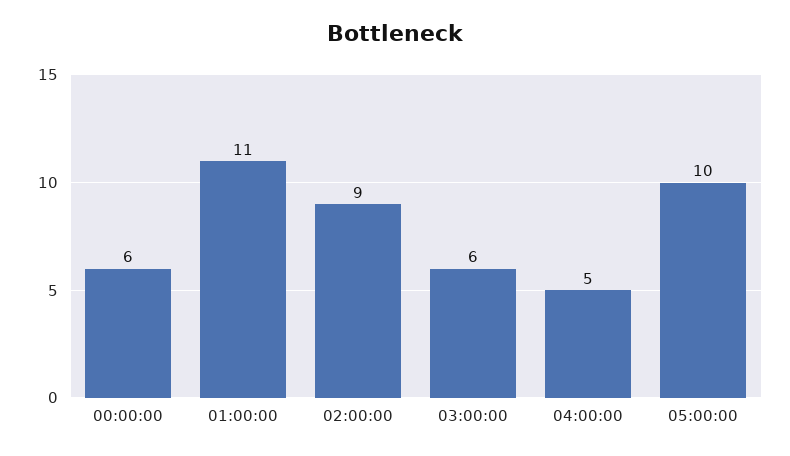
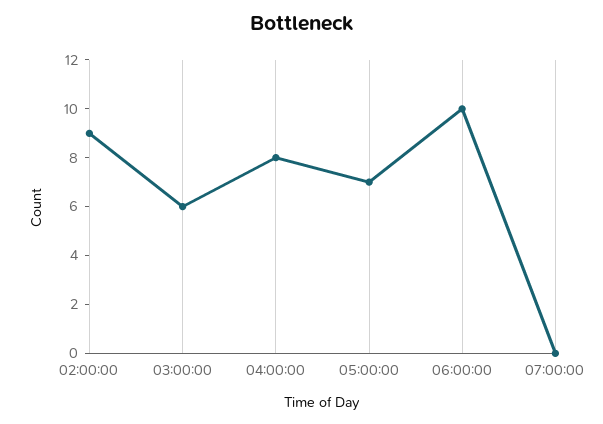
00:00:00: 6 -> none
01:00:00: 11 -> none
04:00:00: 5 -> 8
05:00:00: 10 -> 7
06:00:00: none -> 10
07:00:00: none -> 0

